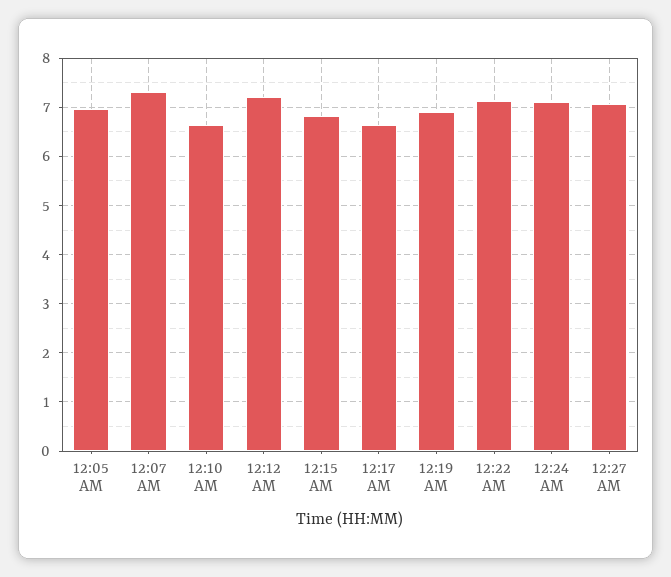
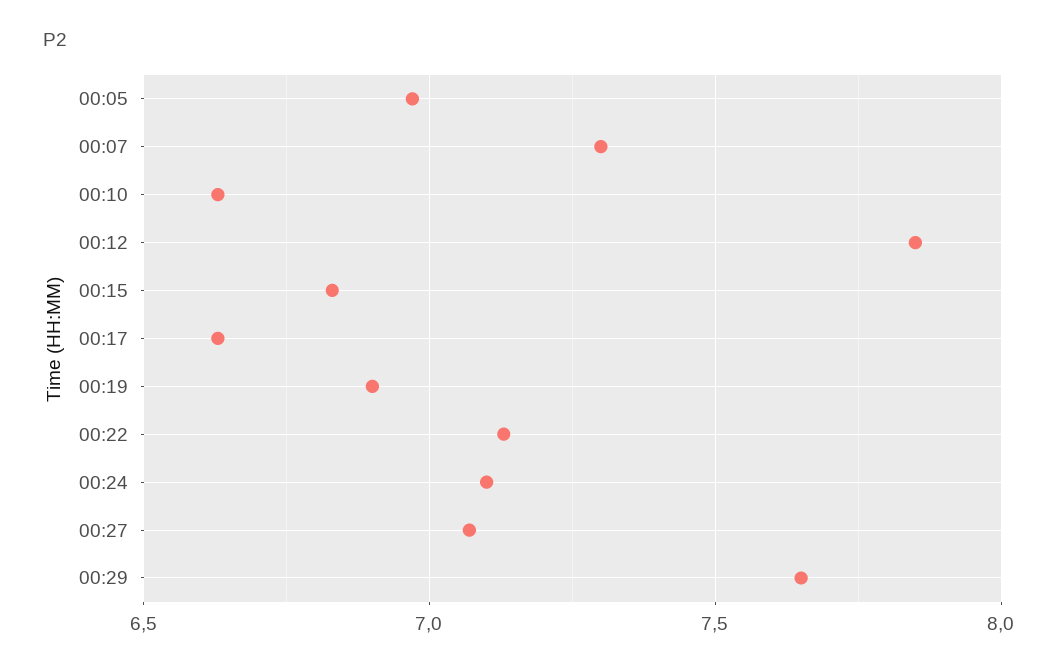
12:12 AM: 7.2 -> 7.85
00:29: none -> 7.65

